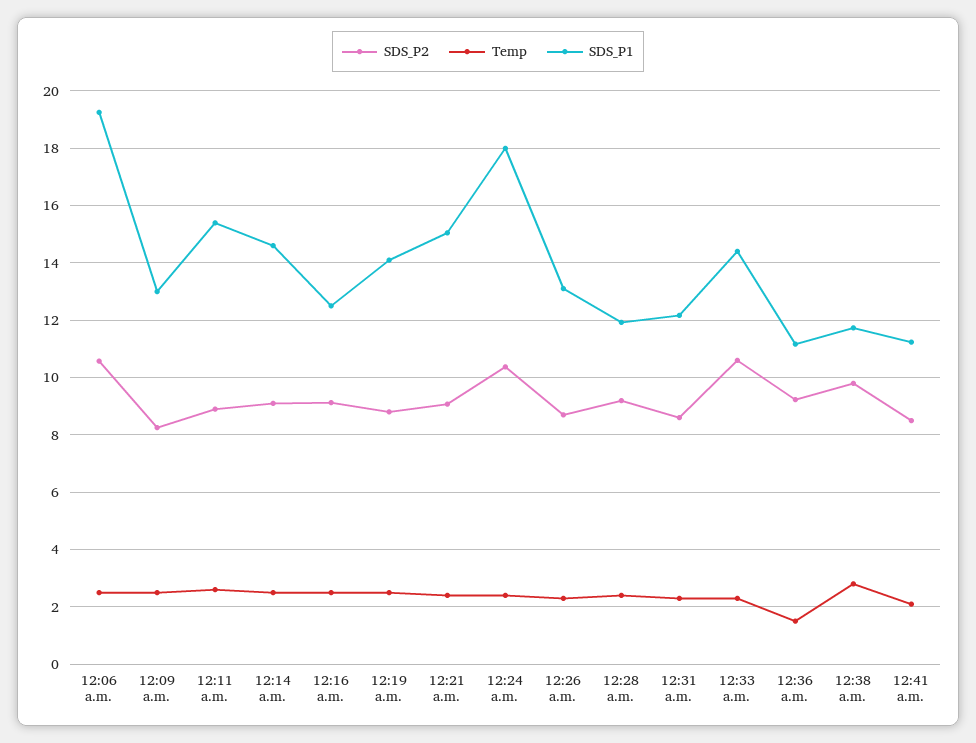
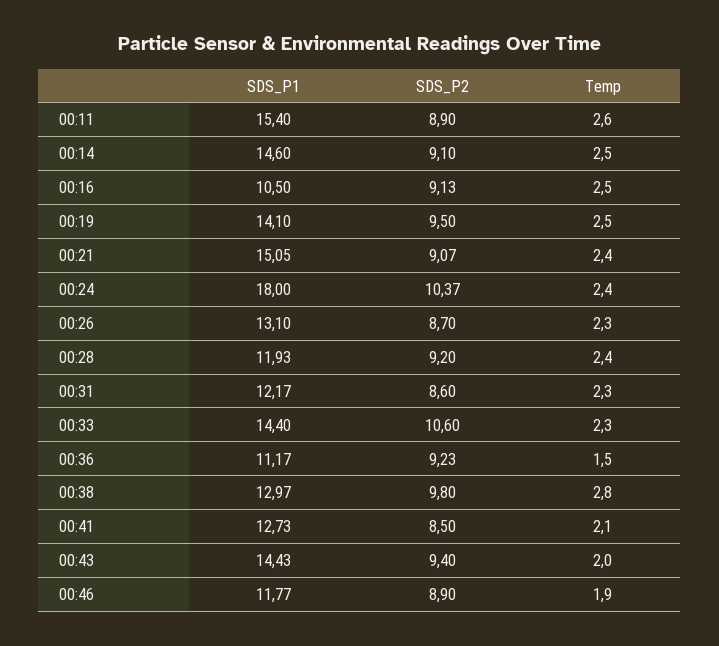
SDS_P2, 12:06 a.m.: 10.5 -> none
Temp, 12:06 a.m.: 2.5 -> none
SDS_P1, 12:06 a.m.: 19.25 -> none
SDS_P2, 12:09 a.m.: 8.25 -> none
Temp, 12:09 a.m.: 2.5 -> none
SDS_P1, 12:09 a.m.: 13 -> none
SDS_P1, 12:16 a.m.: 12.5 -> 10.5
SDS_P2, 12:19 a.m.: 8.75 -> 9.5
SDS_P1, 12:38 a.m.: 11.75 -> 12.97
SDS_P1, 12:41 a.m.: 11.25 -> 12.73
SDS_P1, 00:43: none -> 14.43
SDS_P2, 00:43: none -> 9.4
Temp, 00:43: none -> 2
SDS_P1, 00:46: none -> 11.77
SDS_P2, 00:46: none -> 8.9
Temp, 00:46: none -> 1.9

